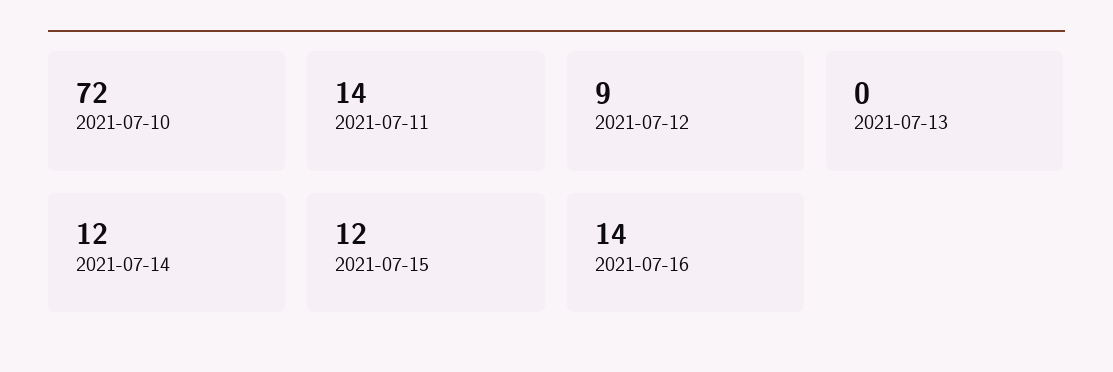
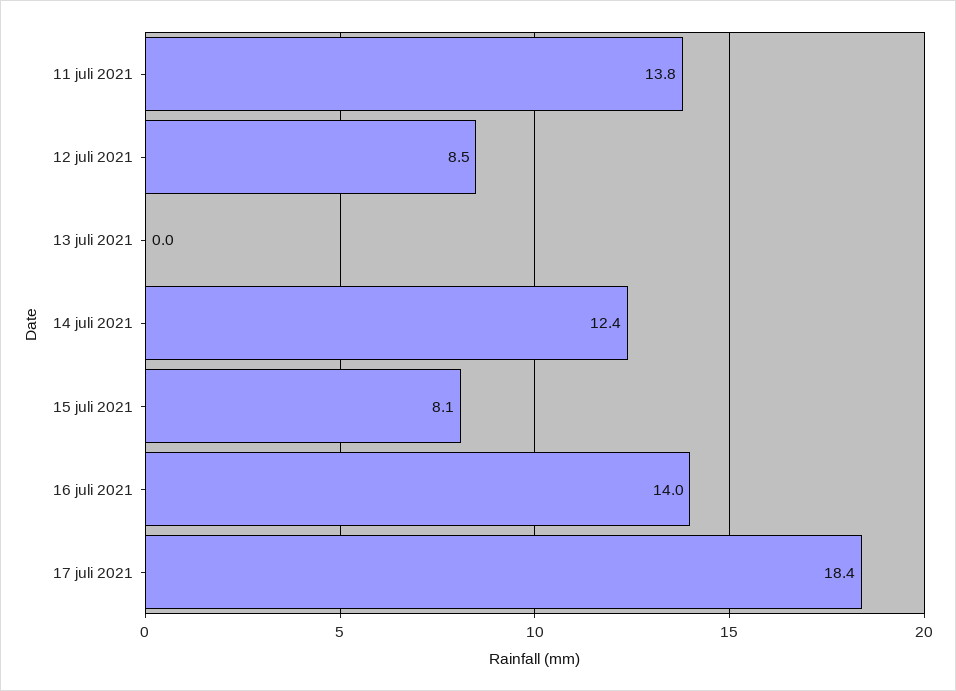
2021-07-10: 72 -> none
2021-07-15: 12 -> 8.1
17 juli 2021: none -> 18.4

